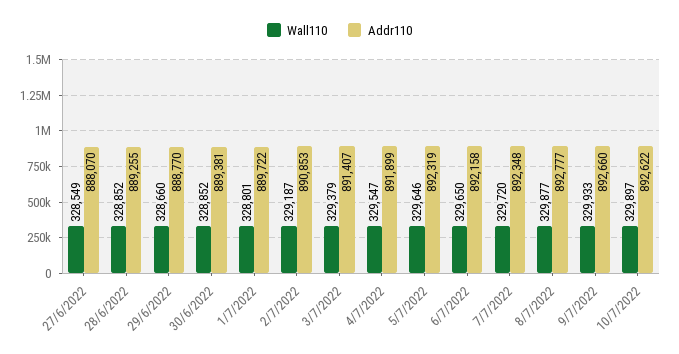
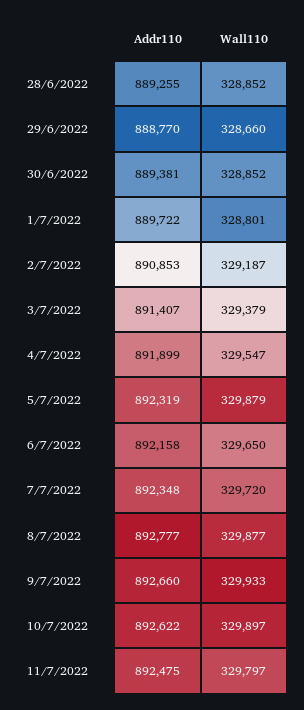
Wall110, 27/6/2022: 328549 -> none
Addr110, 27/6/2022: 888070 -> none
Wall110, 5/7/2022: 329646 -> 329879
Addr110, 11/7/2022: none -> 892475
Wall110, 11/7/2022: none -> 329797

